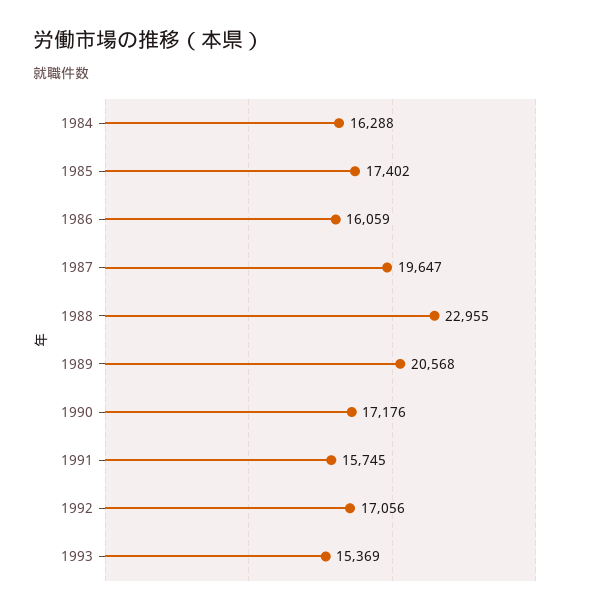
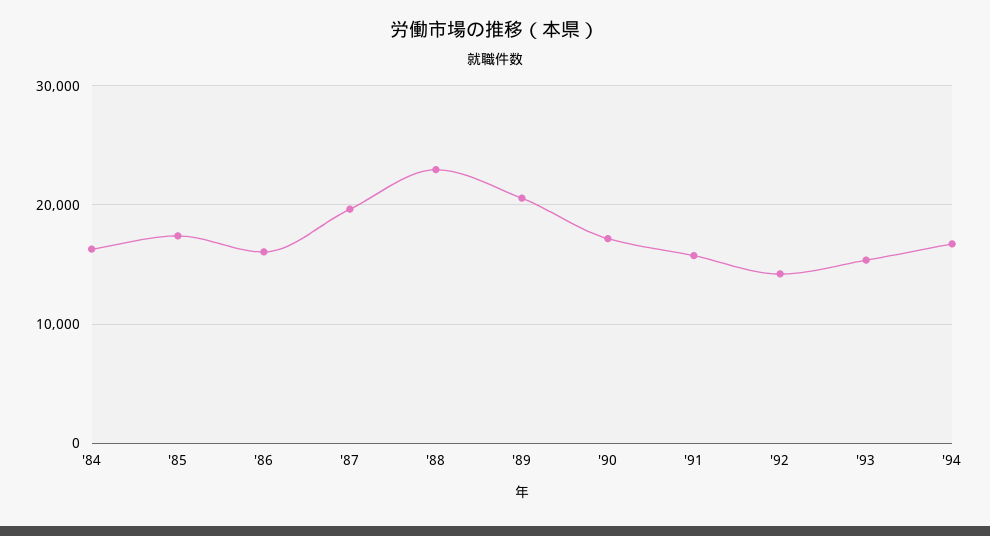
1992: 17056 -> 14000
'94: none -> 17000

